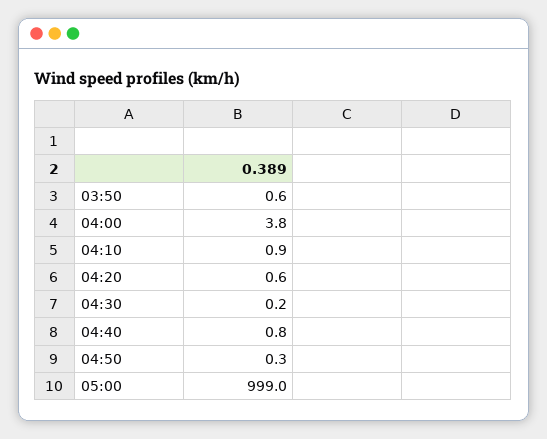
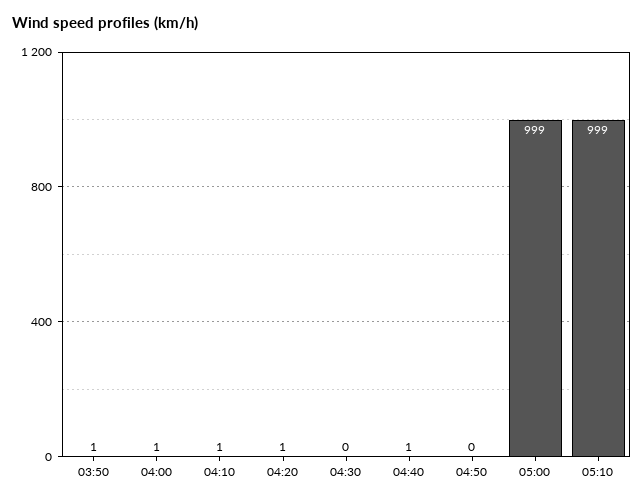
04:00: 3.8 -> 1
05:10: none -> 999

